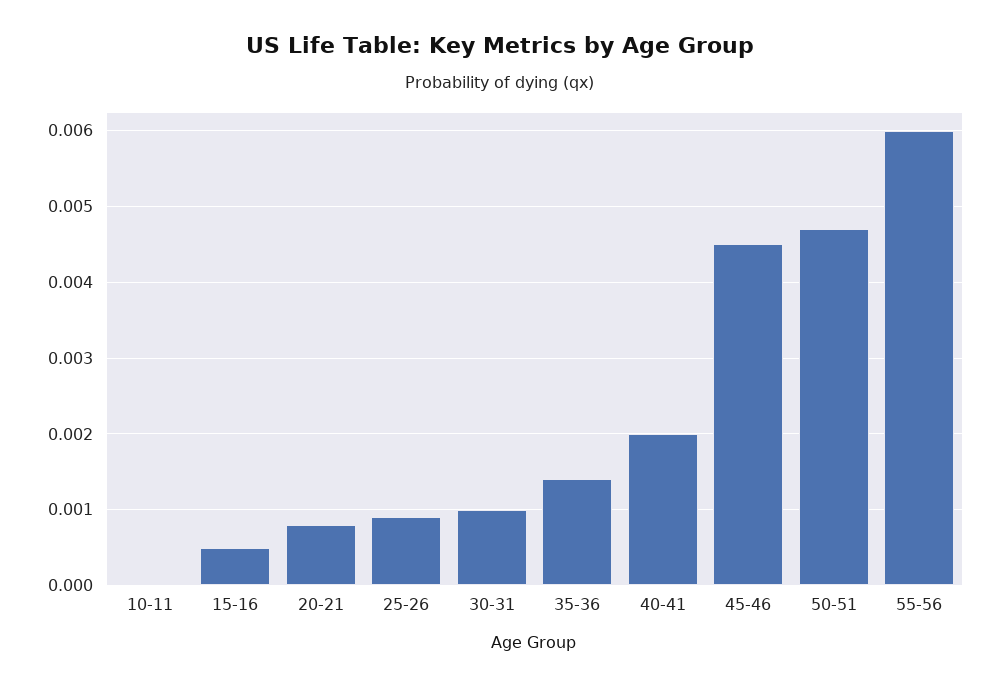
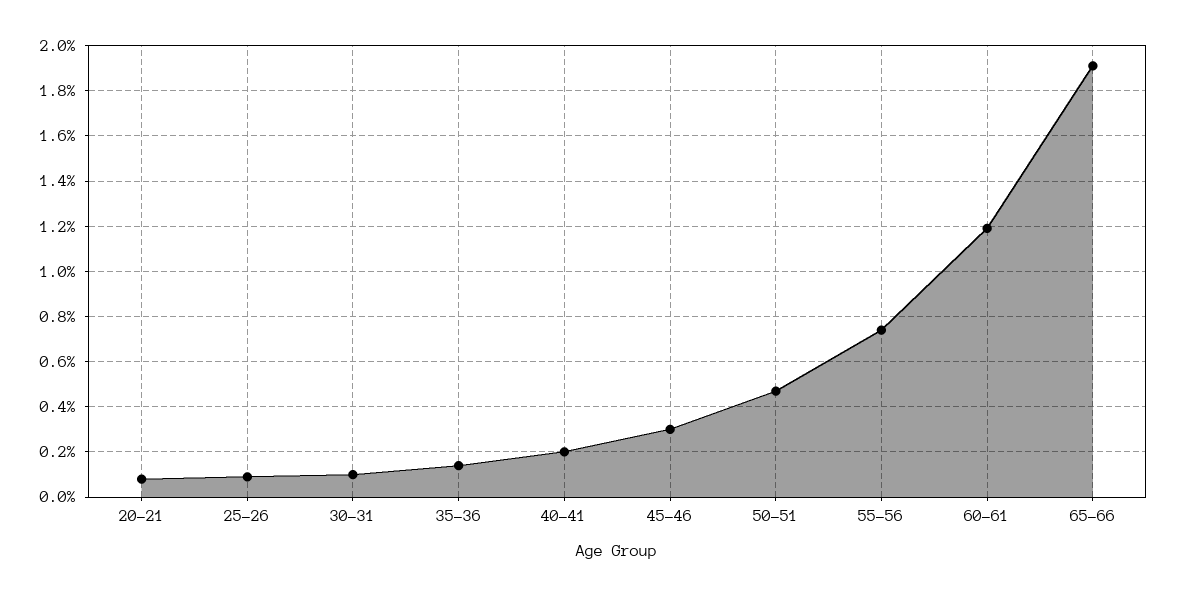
10-11: 0 -> none
15-16: 0.0005 -> none
45-46: 0.0045 -> 0.003
55-56: 0.006 -> 0.0075
60-61: none -> 0.012
65-66: none -> 0.019

